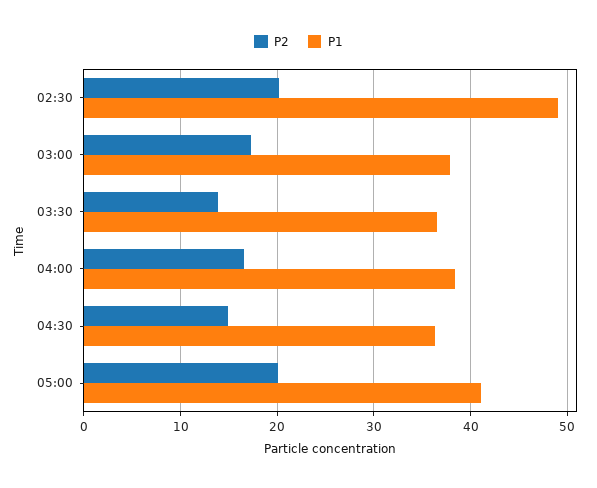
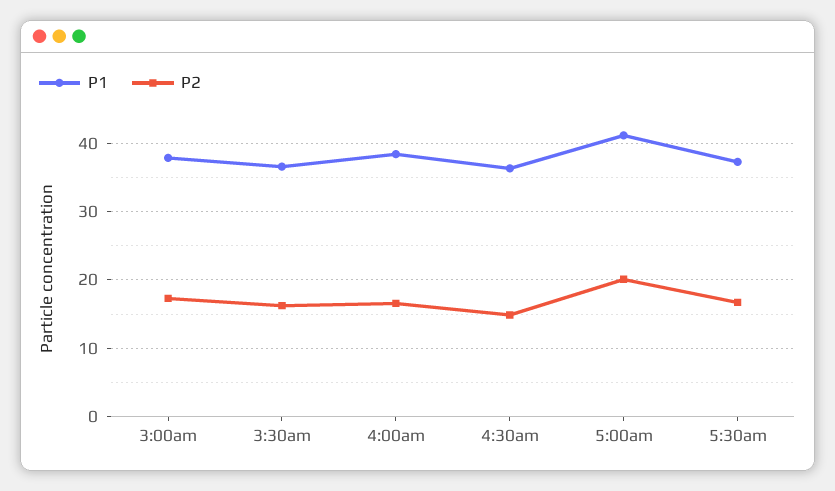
P2, 02:30: 20 -> none
P1, 02:30: 49 -> none
P2, 03:30: 14 -> 16
P1, 5:30am: none -> 37
P2, 5:30am: none -> 17

